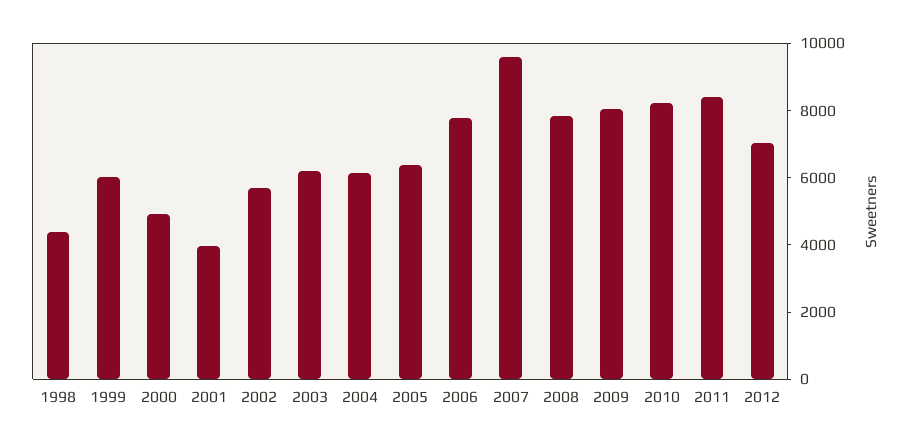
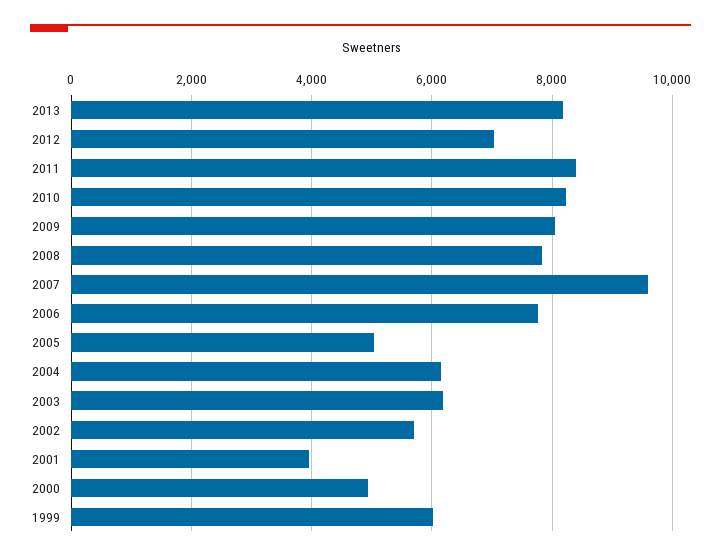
1998: 4500 -> none
2005: 6500 -> 5000
2013: none -> 8200

